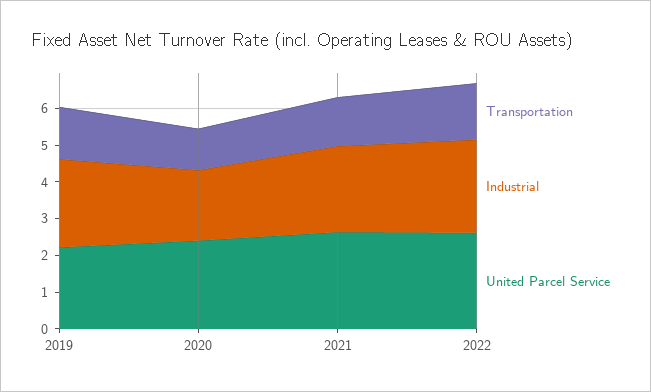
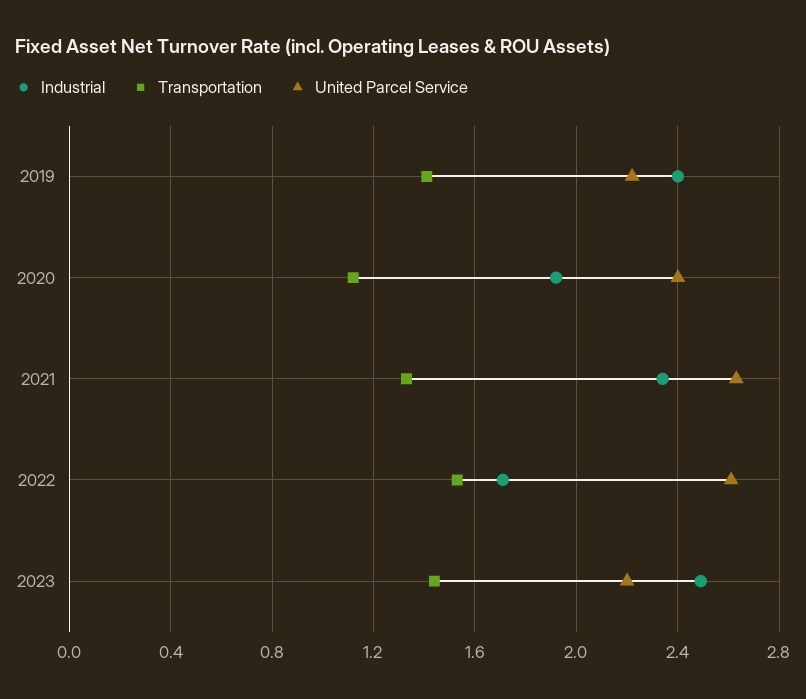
Industrial, 2022: 2.5 -> 1.7
Industrial, 2023: none -> 2.5
Transportation, 2023: none -> 1.45
United Parcel Service, 2023: none -> 2.2

